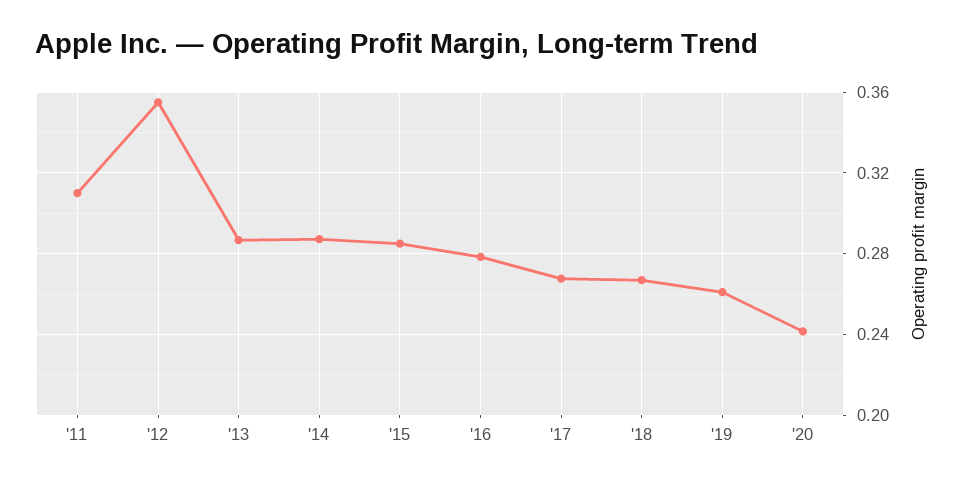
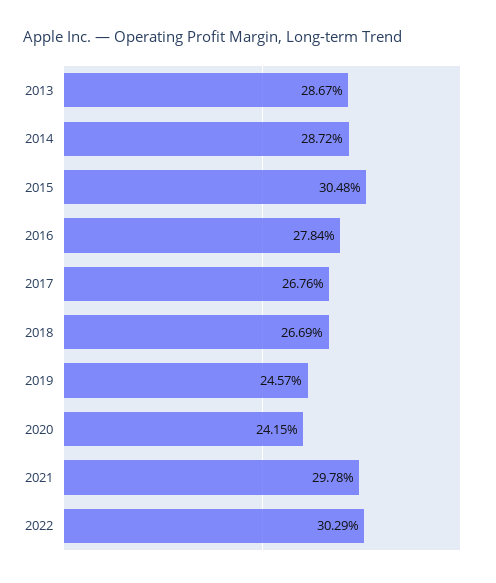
'11: 0.31 -> none
'12: 0.355 -> none
'15: 0.285 -> 0.3048
'19: 0.26 -> 0.2457
2021: none -> 0.2978
2022: none -> 0.3029

